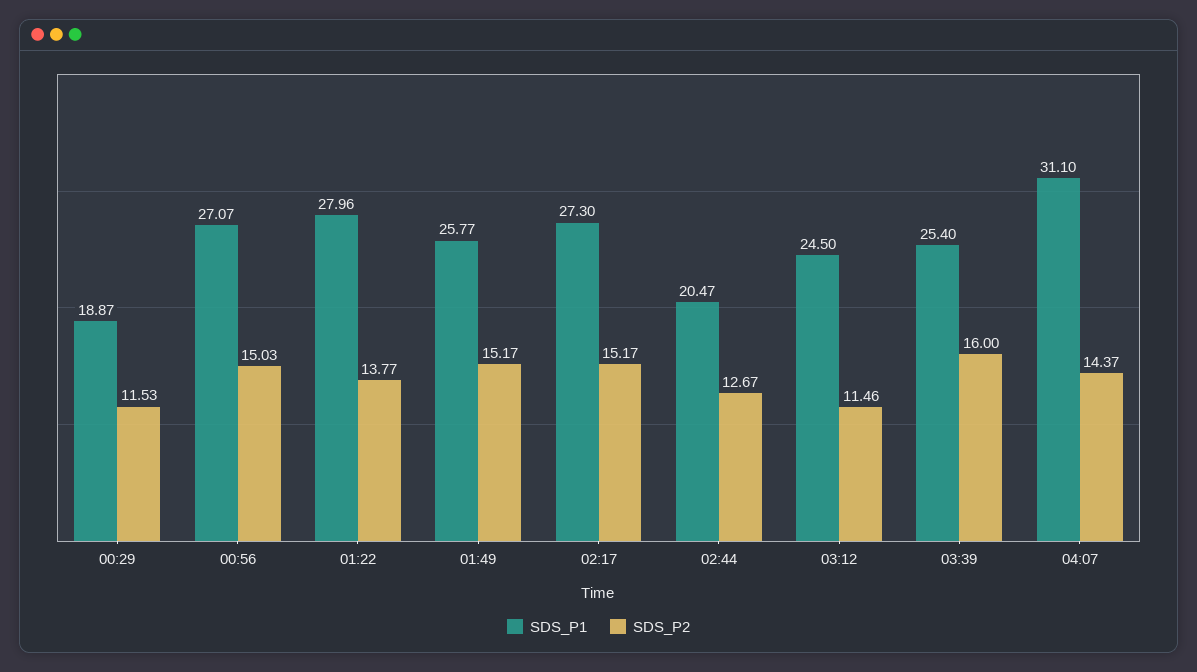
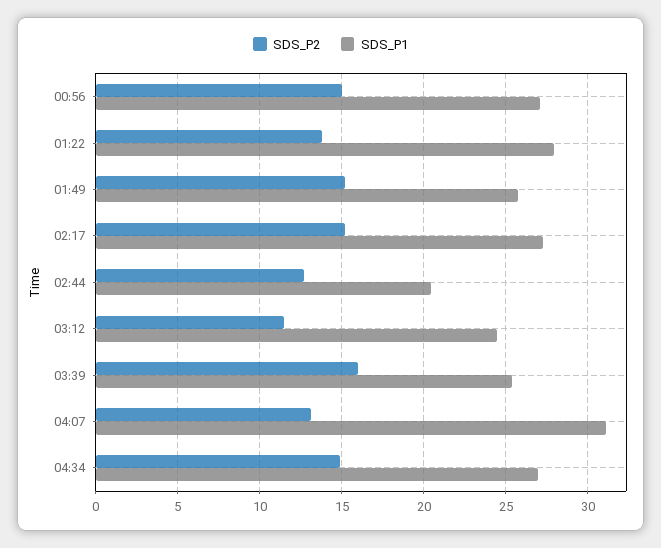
SDS_P1, 00:29: 18.87 -> none
SDS_P2, 00:29: 11.53 -> none
SDS_P2, 04:07: 14.37 -> 13
SDS_P2, 04:34: none -> 15
SDS_P1, 04:34: none -> 27

